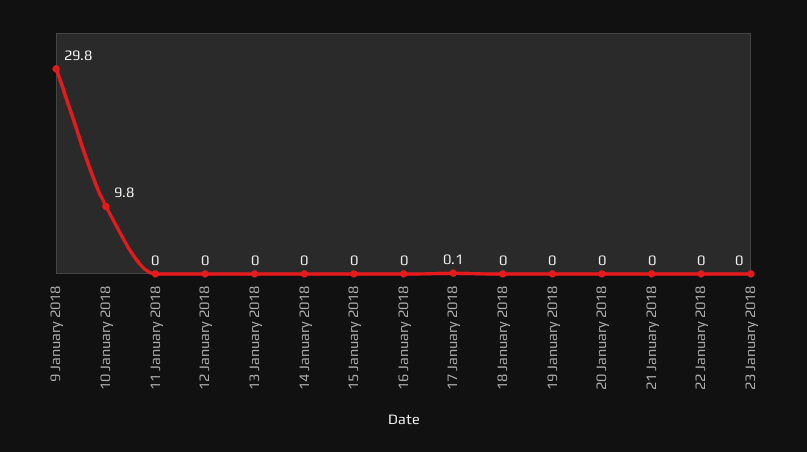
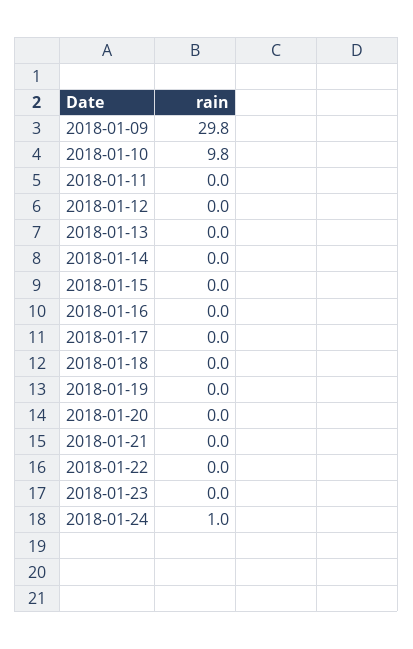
17 January 2018: 0.1 -> 0
2018-01-24: none -> 1

